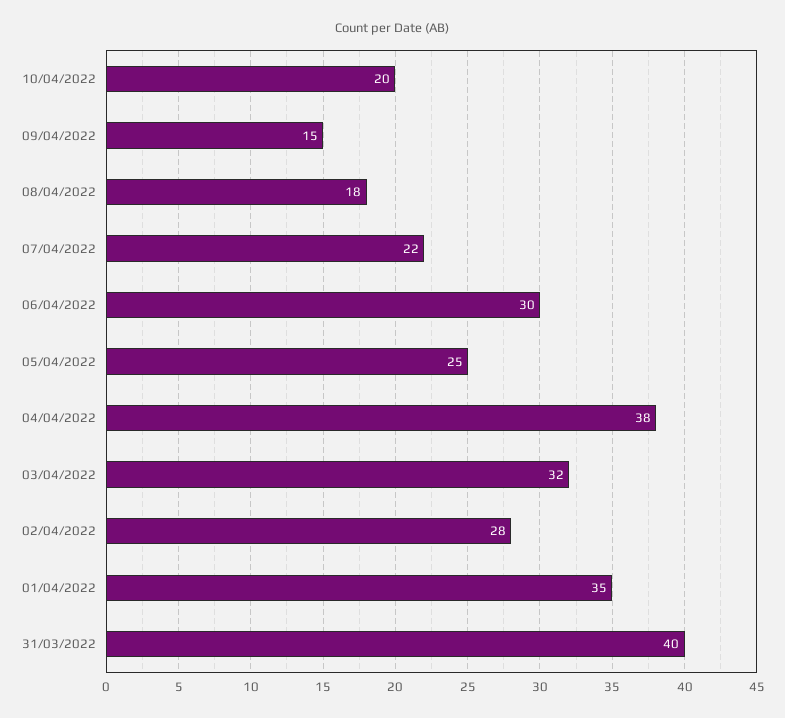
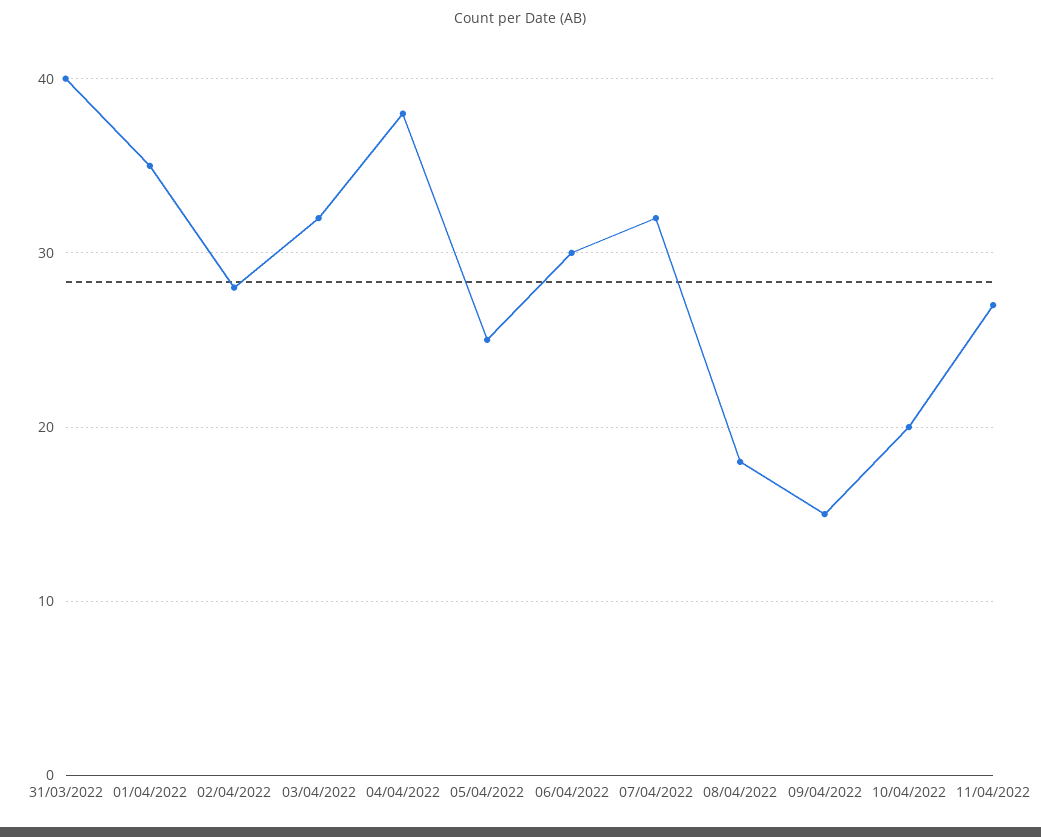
07/04/2022: 22 -> 32
11/04/2022: none -> 27

